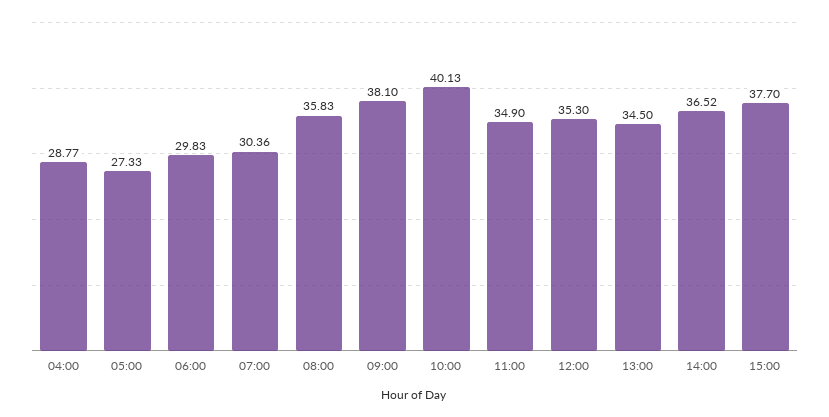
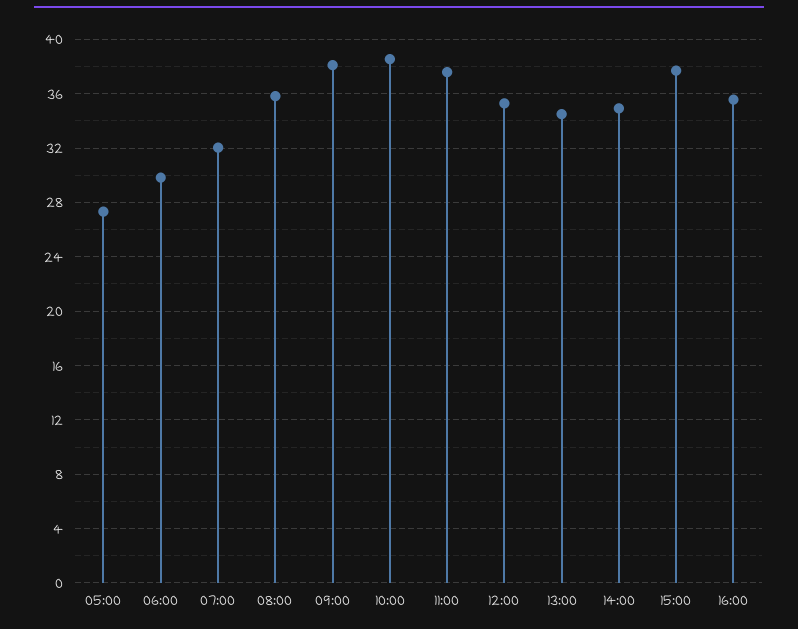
04:00: 28.77 -> none
07:00: 30.36 -> 32
10:00: 40.13 -> 38.5
11:00: 34.9 -> 37.5
14:00: 36.52 -> 35
16:00: none -> 35.5

